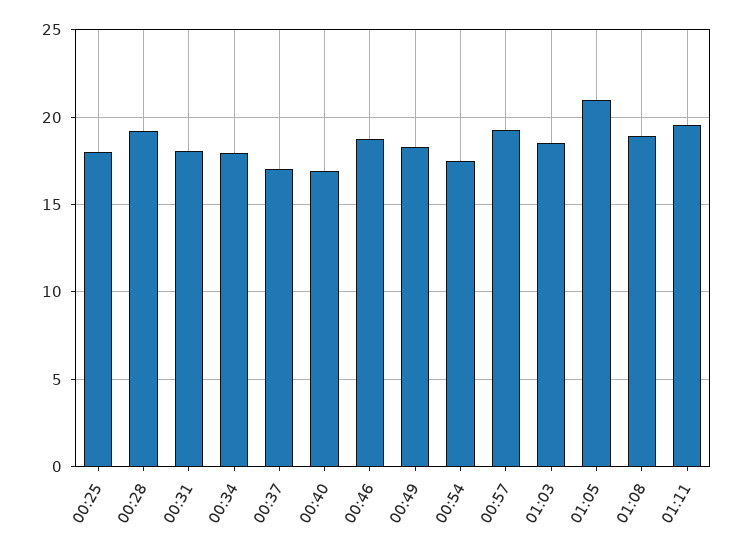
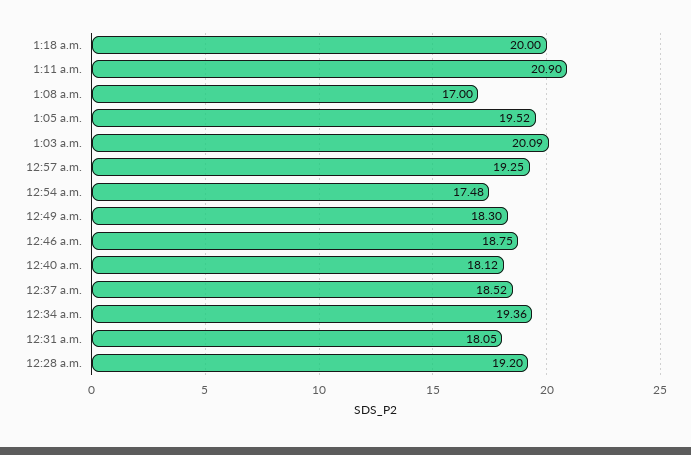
00:25: 18 -> none
00:34: 18 -> 19.36
00:37: 17 -> 18.52
00:40: 17 -> 18.12
01:03: 18.5 -> 20.09
01:05: 21 -> 19.52
01:08: 19 -> 17
01:11: 19.5 -> 20.9
1:18 a.m.: none -> 20

